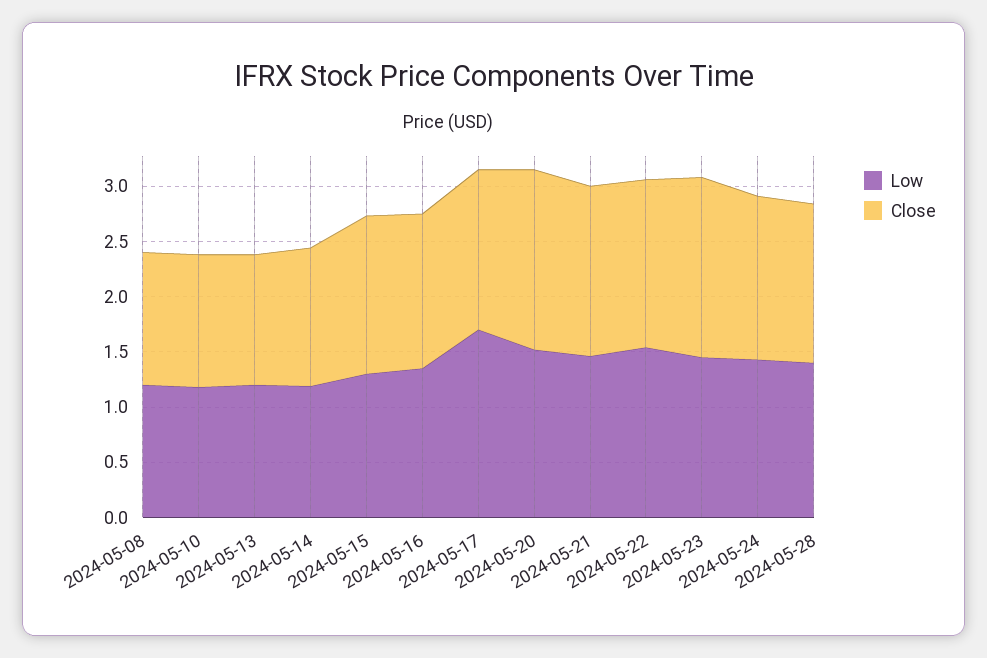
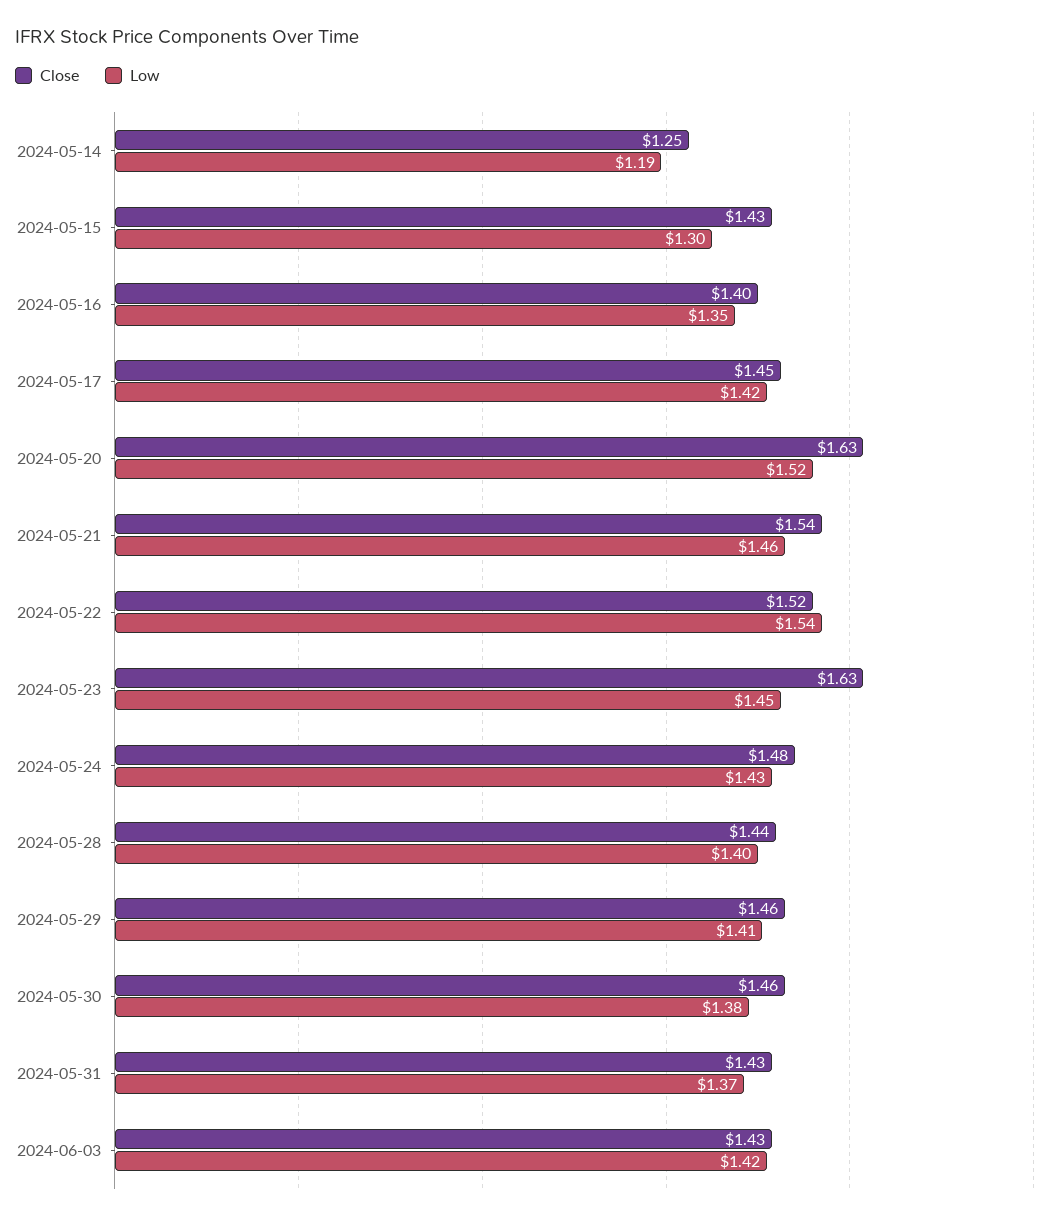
Low, 2024-05-08: 1.2 -> none
Close, 2024-05-08: 1.2 -> none
Low, 2024-05-10: 1.2 -> none
Close, 2024-05-10: 1.2 -> none
Low, 2024-05-13: 1.2 -> none
Close, 2024-05-13: 1.2 -> none
Low, 2024-05-17: 1.7 -> 1.42
Close, 2024-05-29: none -> 1.46
Low, 2024-05-29: none -> 1.41
Close, 2024-05-30: none -> 1.46
Low, 2024-05-30: none -> 1.38
Close, 2024-05-31: none -> 1.43
Low, 2024-05-31: none -> 1.37
Close, 2024-06-03: none -> 1.43
Low, 2024-06-03: none -> 1.42

